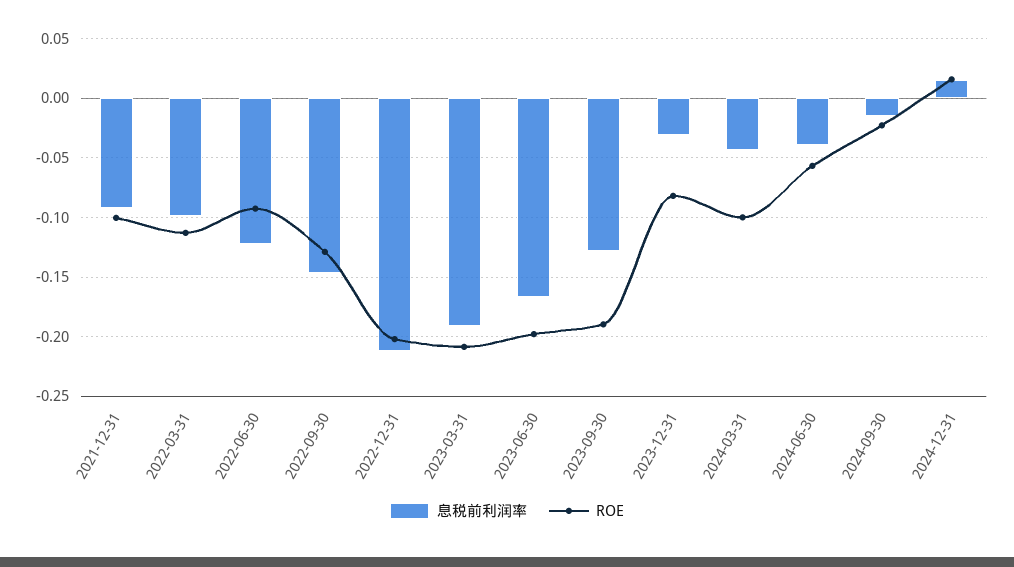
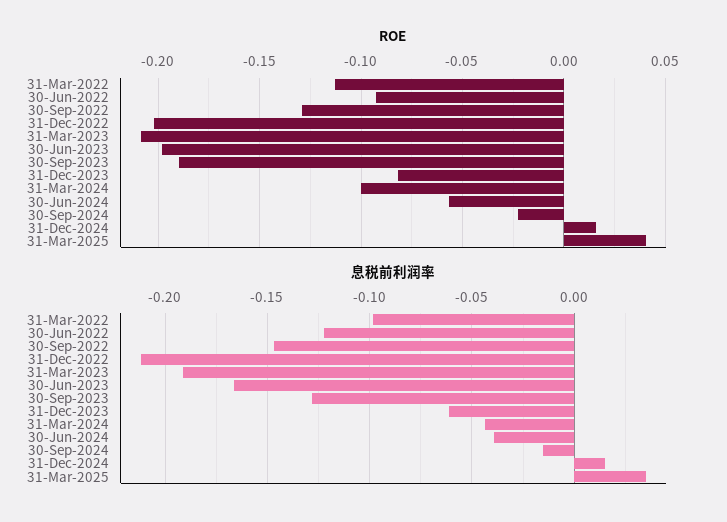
息税前利润率, 2021-12-31: -0.09 -> none
ROE, 2021-12-31: -0.1 -> none
息税前利润率, 2023-12-31: -0.03 -> -0.06
ROE, 31-Mar-2025: none -> 0.04
息税前利润率, 31-Mar-2025: none -> 0.035

